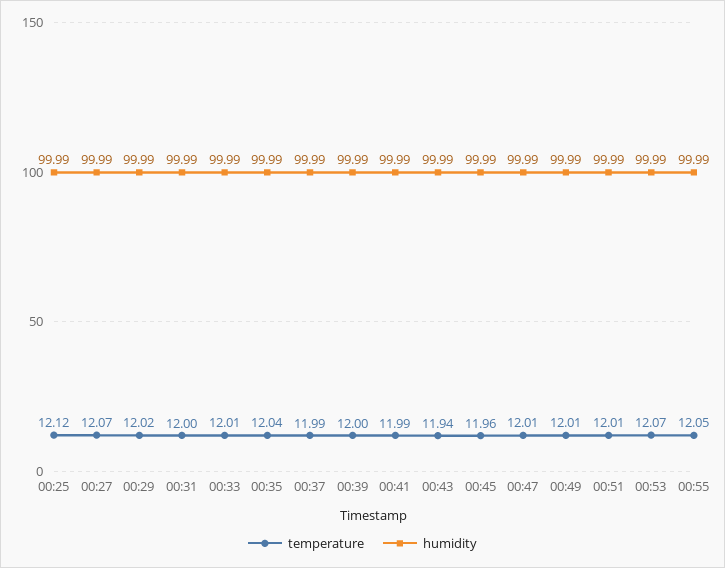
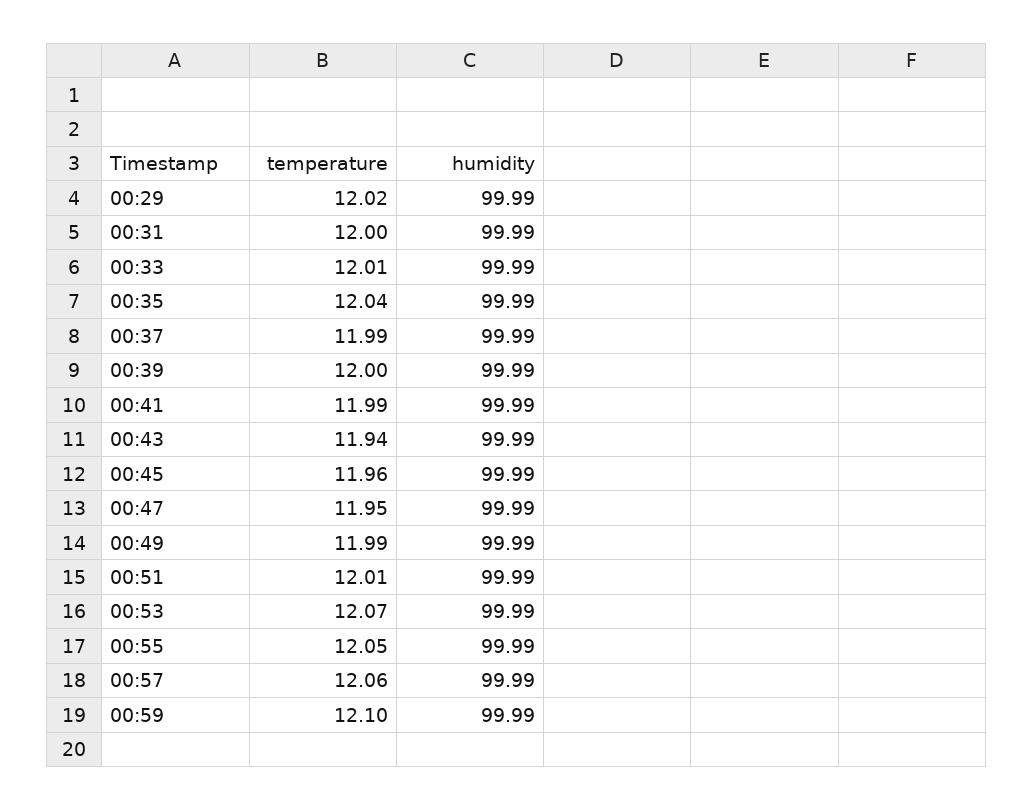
temperature, 00:25: 12.12 -> none
humidity, 00:25: 99.99 -> none
temperature, 00:27: 12.07 -> none
humidity, 00:27: 99.99 -> none
temperature, 00:47: 12.01 -> 11.95
temperature, 00:49: 12.01 -> 11.99
temperature, 00:57: none -> 12.06
humidity, 00:57: none -> 99.99
temperature, 00:59: none -> 12.1
humidity, 00:59: none -> 99.99

